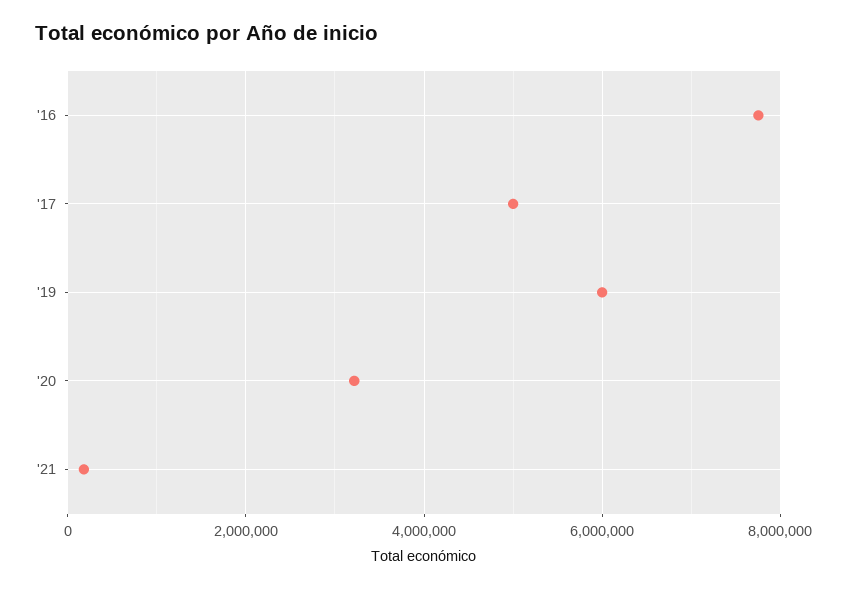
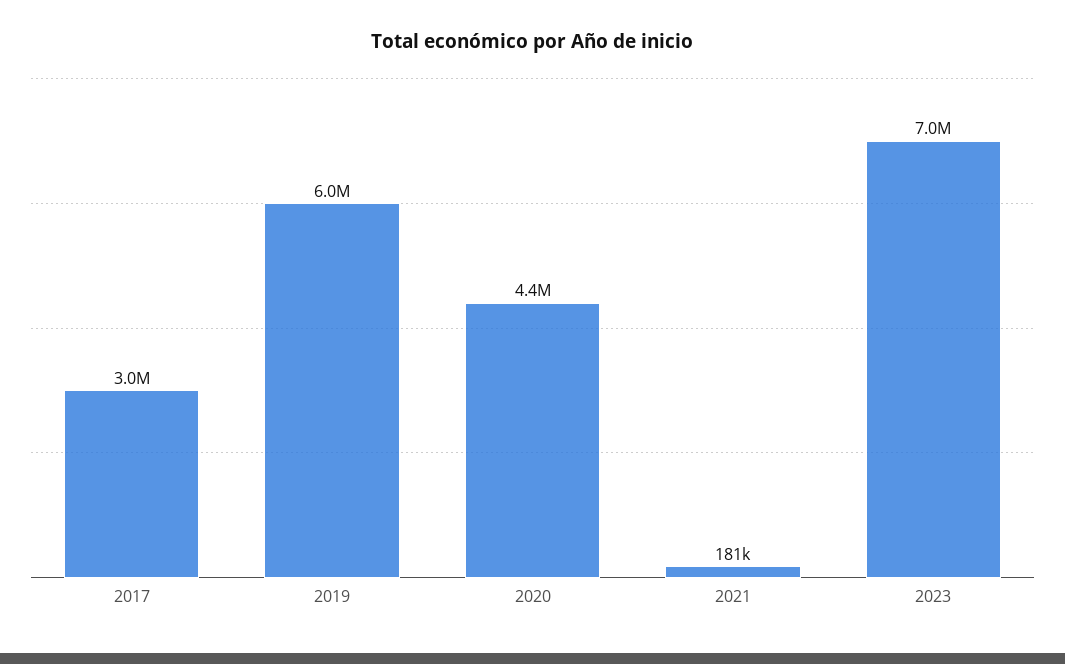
'16: 7800000 -> none
'17: 5000000 -> 3000000
'20: 3200000 -> 4400000
2023: none -> 7000000

